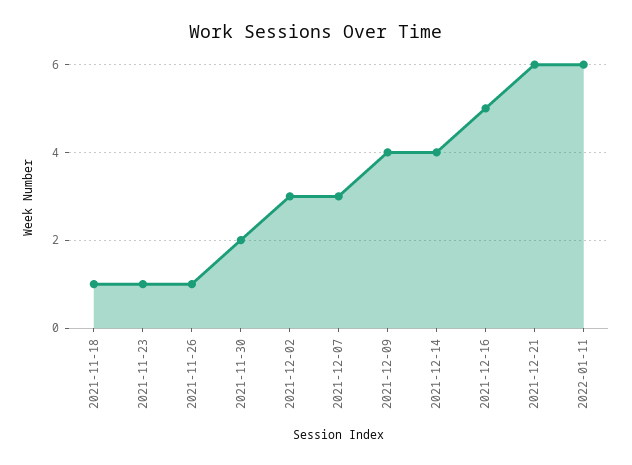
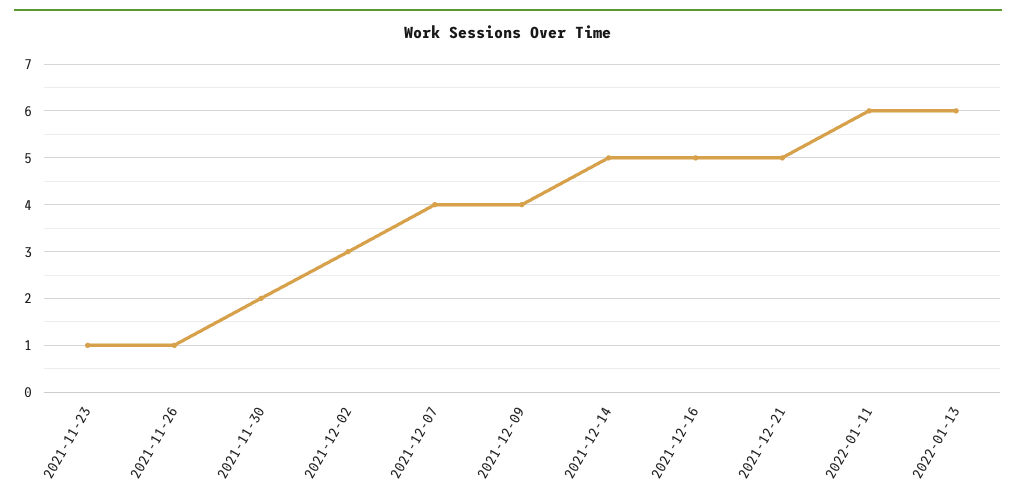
2021-11-18: 1 -> none
2021-12-07: 3 -> 4
2021-12-14: 4 -> 5
2021-12-21: 6 -> 5
2022-01-13: none -> 6

